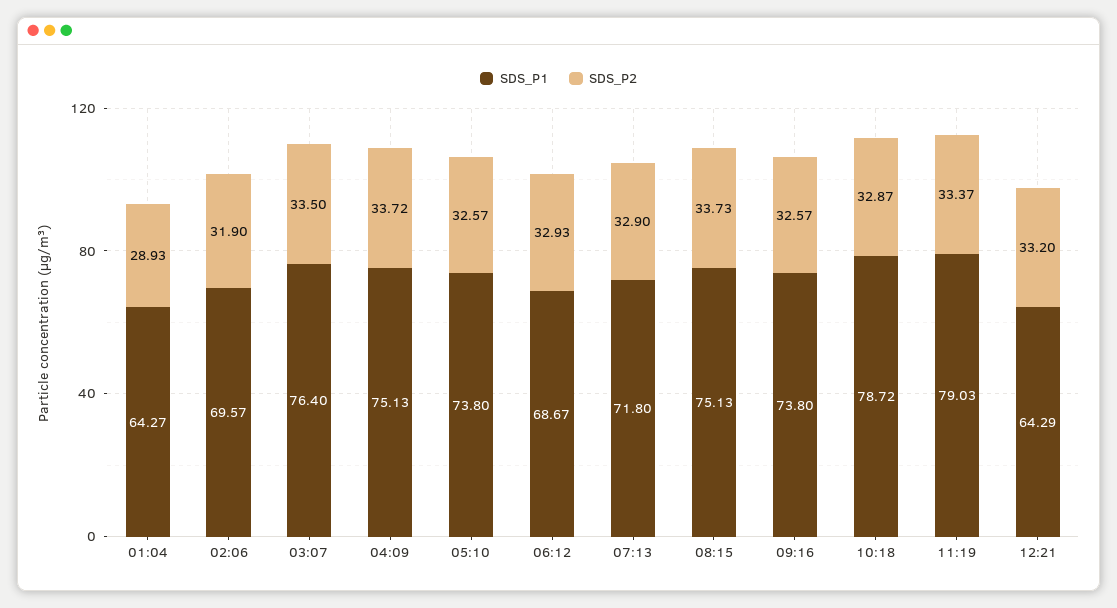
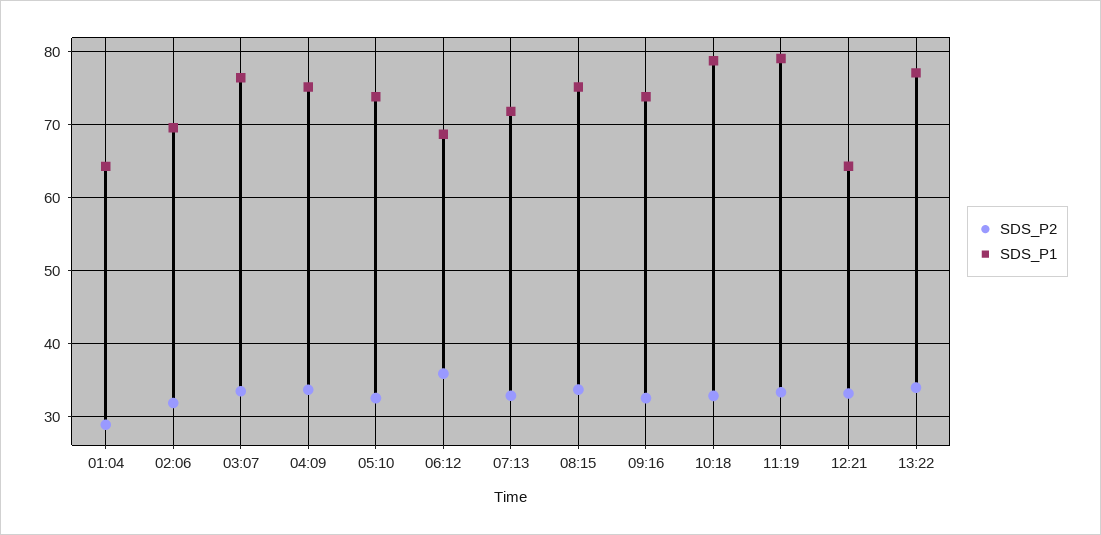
SDS_P2, 06:12: 32.93 -> 36
SDS_P2, 13:22: none -> 34
SDS_P1, 13:22: none -> 77

